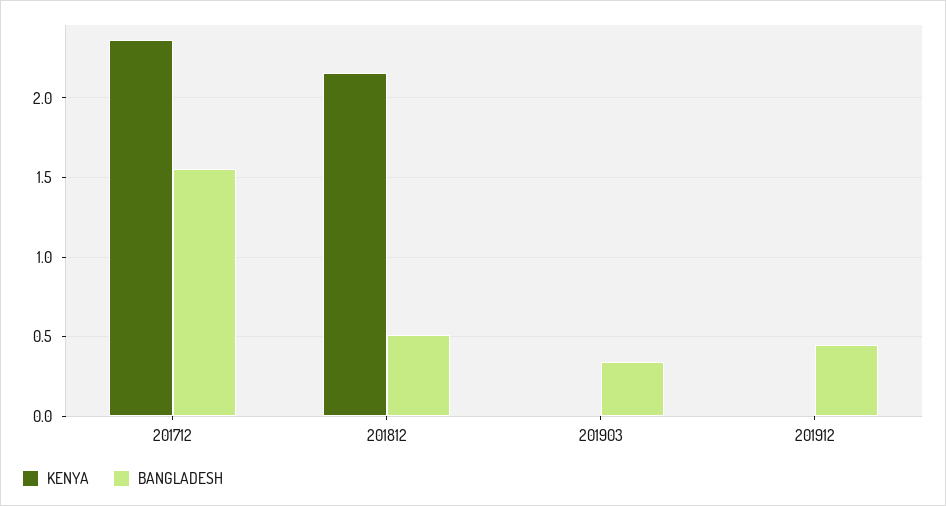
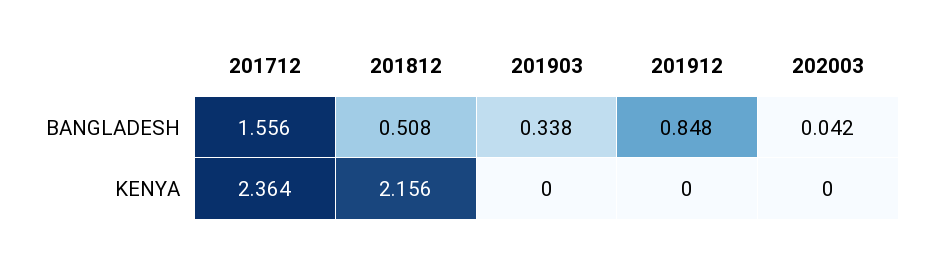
BANGLADESH, 201912: 0.45 -> 0.848
BANGLADESH, 202003: none -> 0.042
KENYA, 202003: none -> 0

